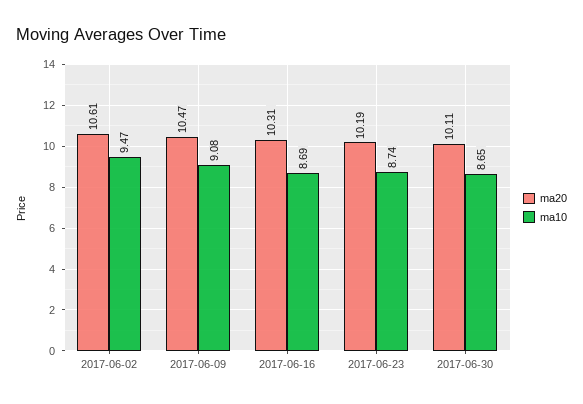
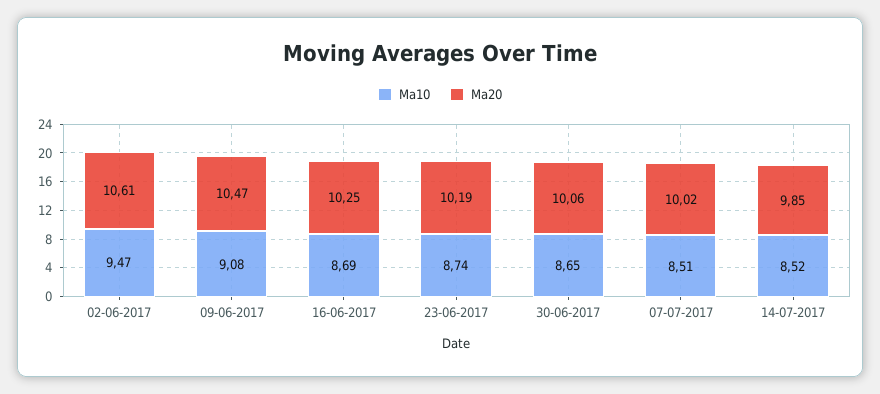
ma20, 2017-06-16: 10.31 -> 10.25
ma20, 2017-06-30: 10.11 -> 10.06
ma10, 07-07-2017: none -> 8.51
ma20, 07-07-2017: none -> 10.02
ma10, 14-07-2017: none -> 8.52
ma20, 14-07-2017: none -> 9.85

